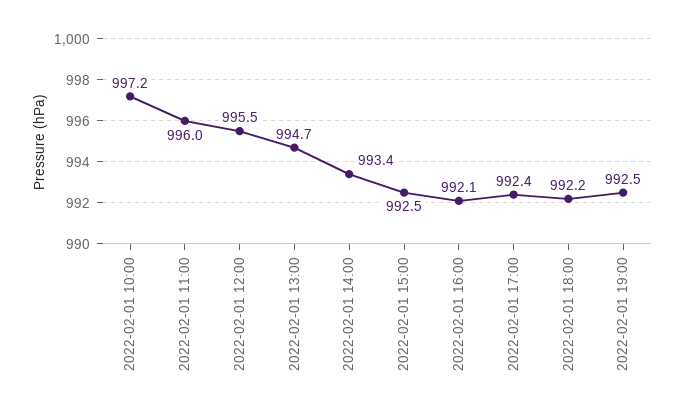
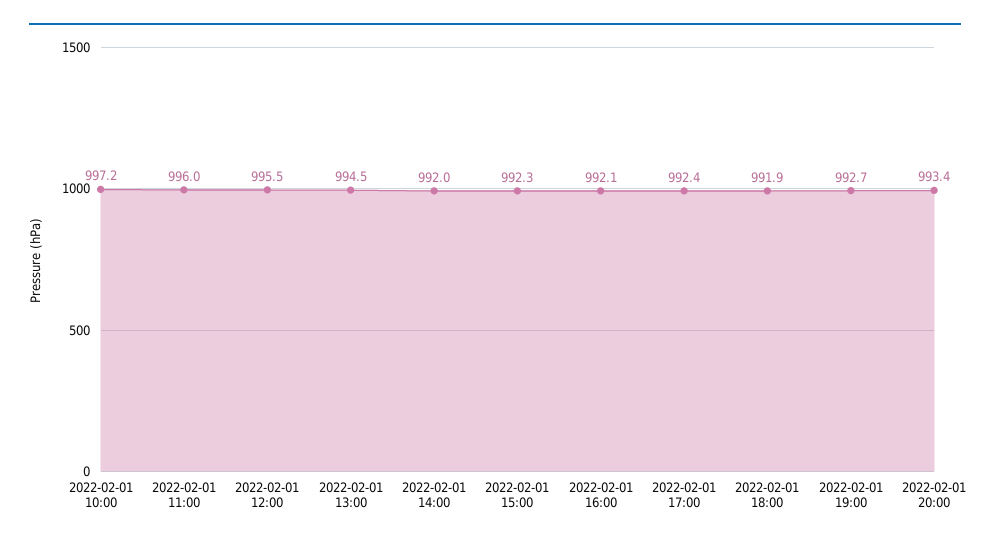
2022-02-01 13:00: 994.7 -> 994.5
2022-02-01 14:00: 993.4 -> 992
2022-02-01 15:00: 992.5 -> 992.3
2022-02-01 18:00: 992.2 -> 991.9
2022-02-01 19:00: 992.5 -> 992.7
2022-02-01 20:00: none -> 993.4

